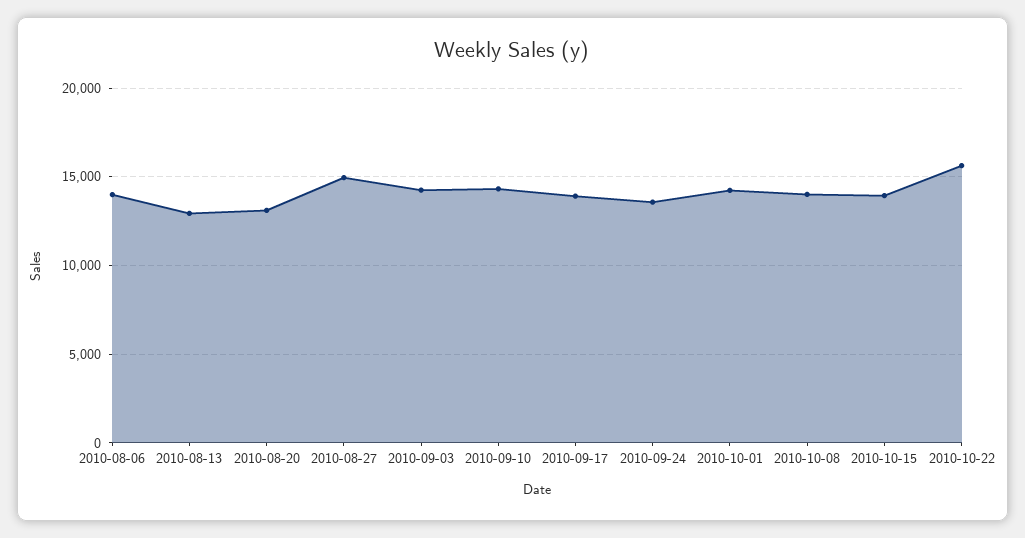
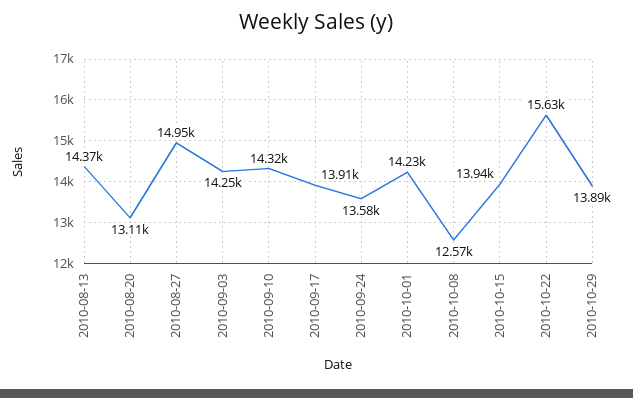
2010-08-06: 14000 -> none
2010-08-13: 13000 -> 14370
2010-10-08: 14000 -> 12570
2010-10-29: none -> 13890

